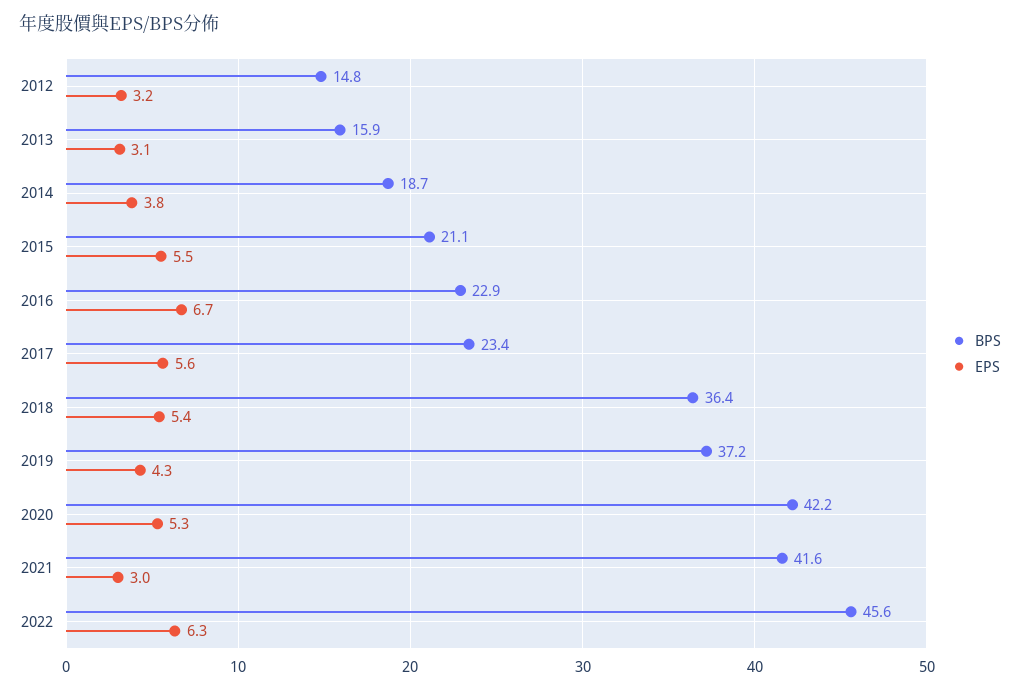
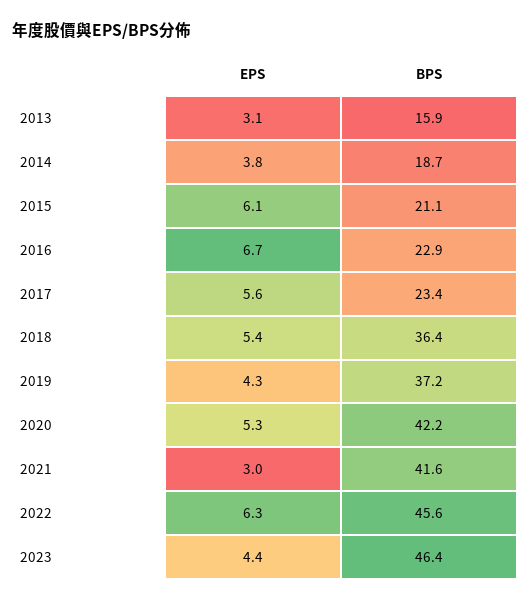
BPS, 2012: 14.8 -> none
EPS, 2012: 3.2 -> none
EPS, 2015: 5.5 -> 6.1
EPS, 2023: none -> 4.4
BPS, 2023: none -> 46.4

